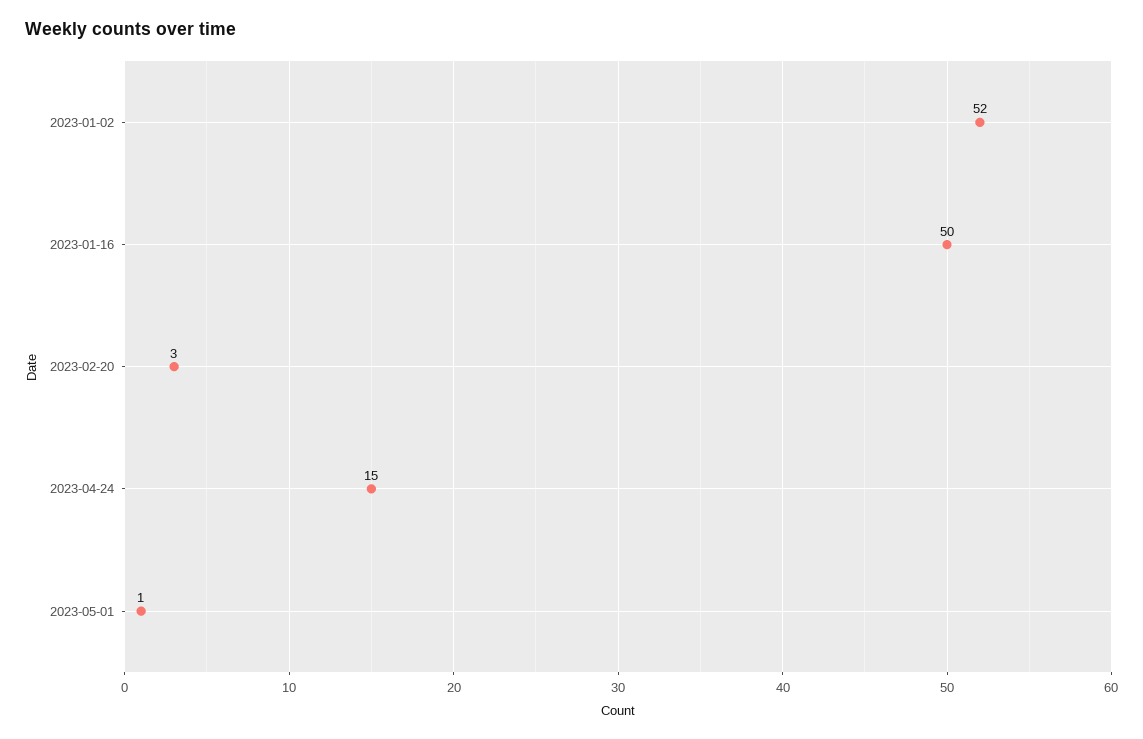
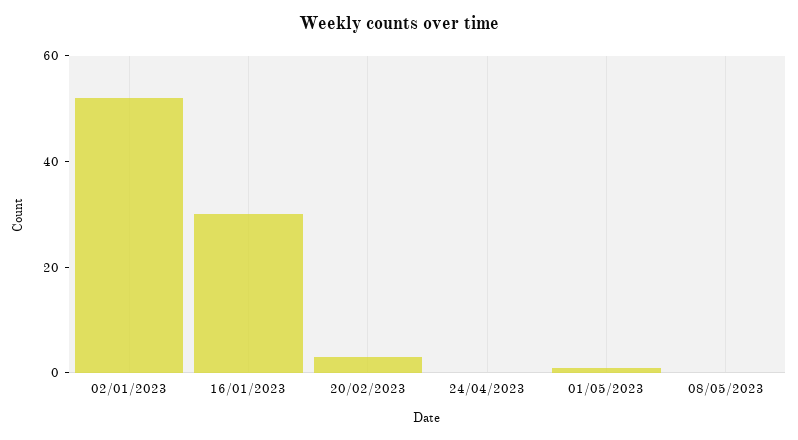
2023-01-16: 50 -> 30
2023-04-24: 15 -> 0
08/05/2023: none -> 0

